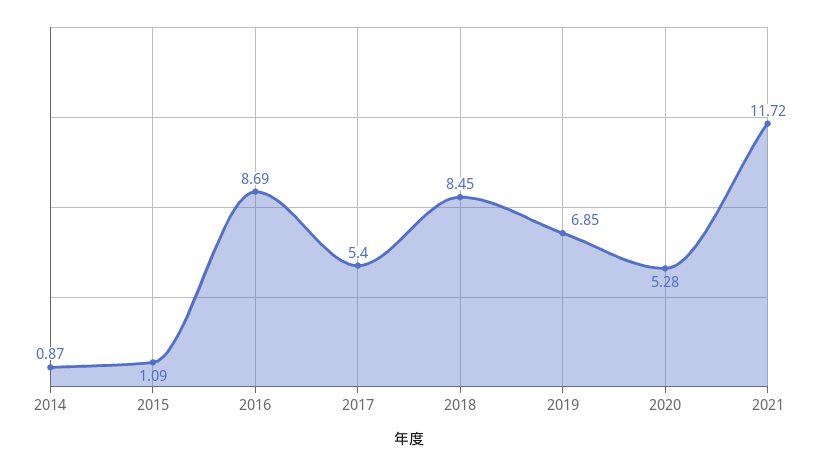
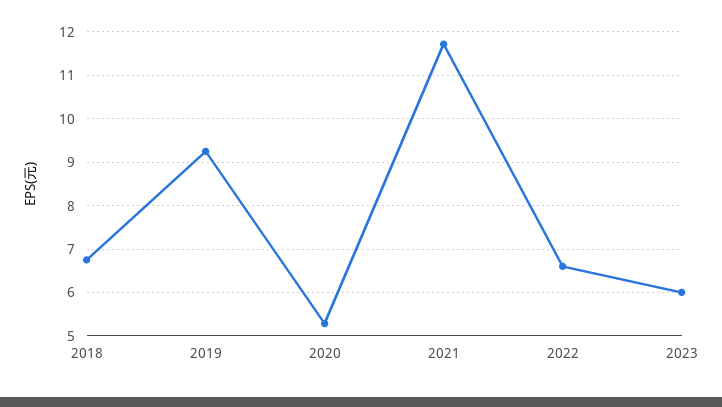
2014: 0.87 -> none
2015: 1.09 -> none
2016: 8.69 -> none
2017: 5.4 -> none
2018: 8.45 -> 6.8
2019: 6.85 -> 9.2
2022: none -> 6.6
2023: none -> 6

